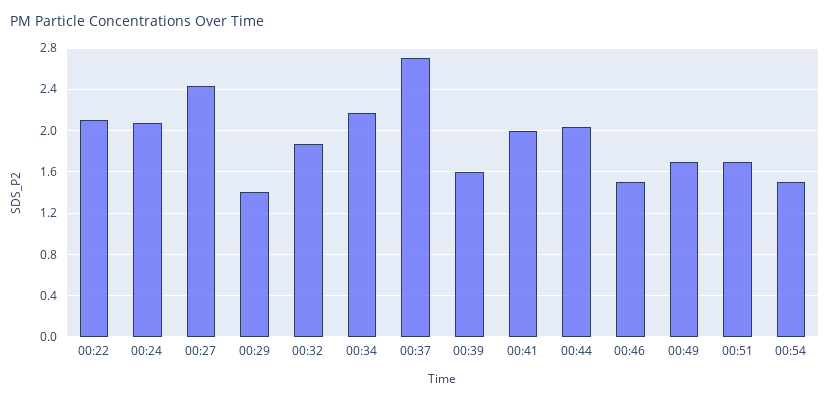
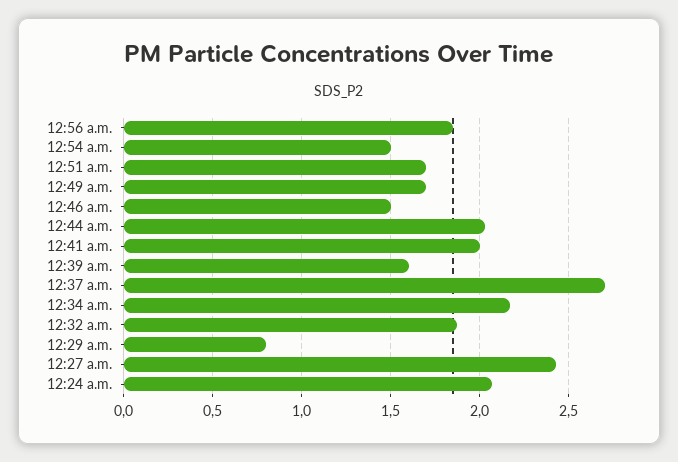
00:22: 2.1 -> none
00:29: 1.4 -> 0.8
12:56 a.m.: none -> 1.85

